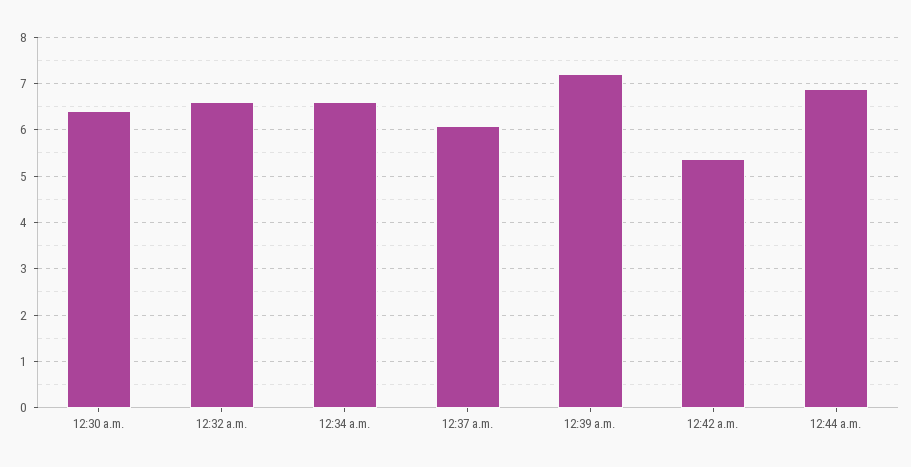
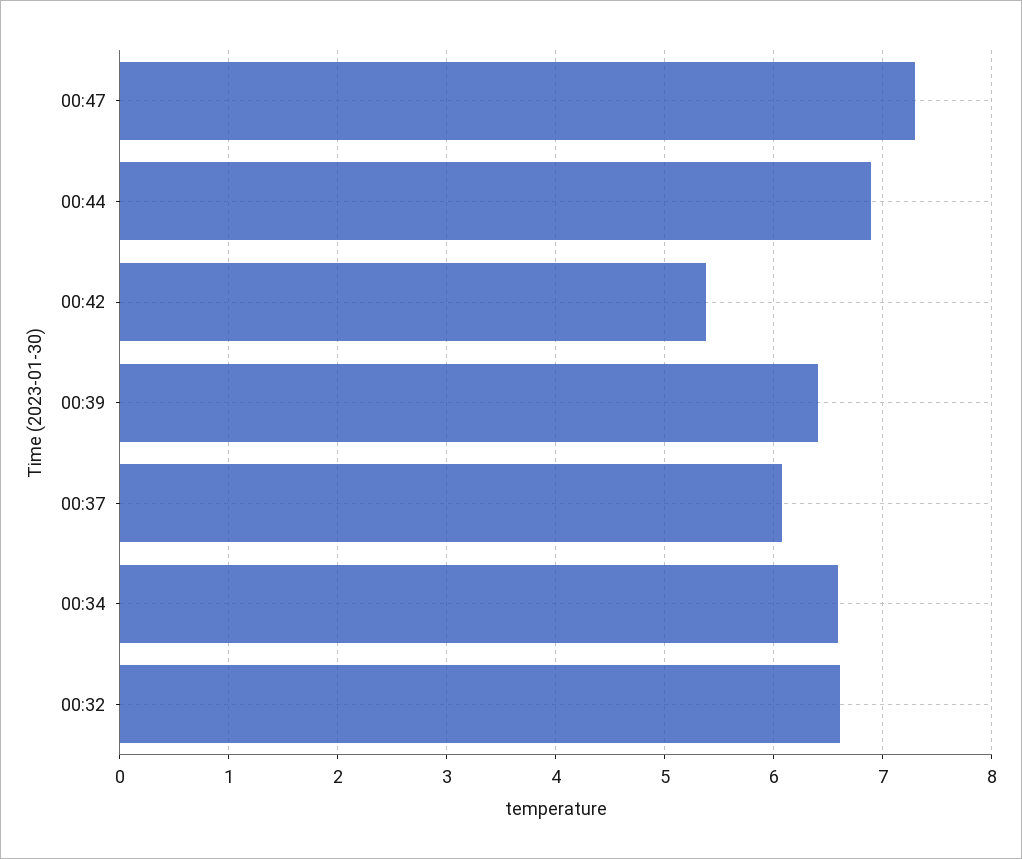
12:30 a.m.: 6.4 -> none
12:39 a.m.: 7.2 -> 6.4
00:47: none -> 7.3

